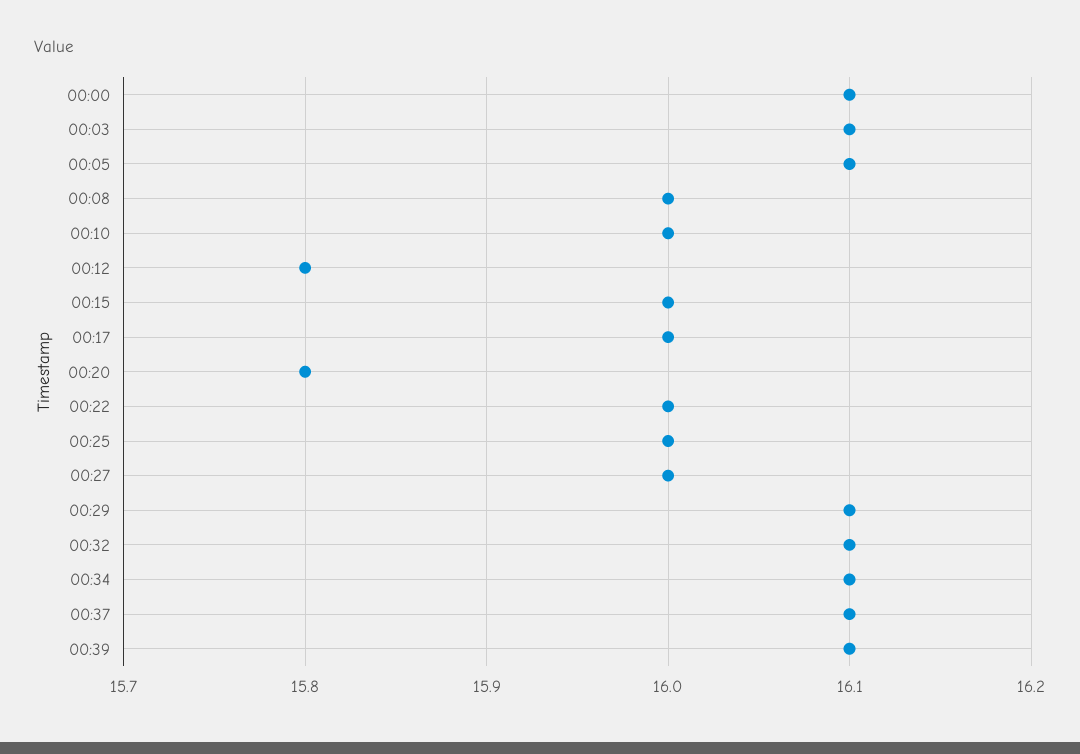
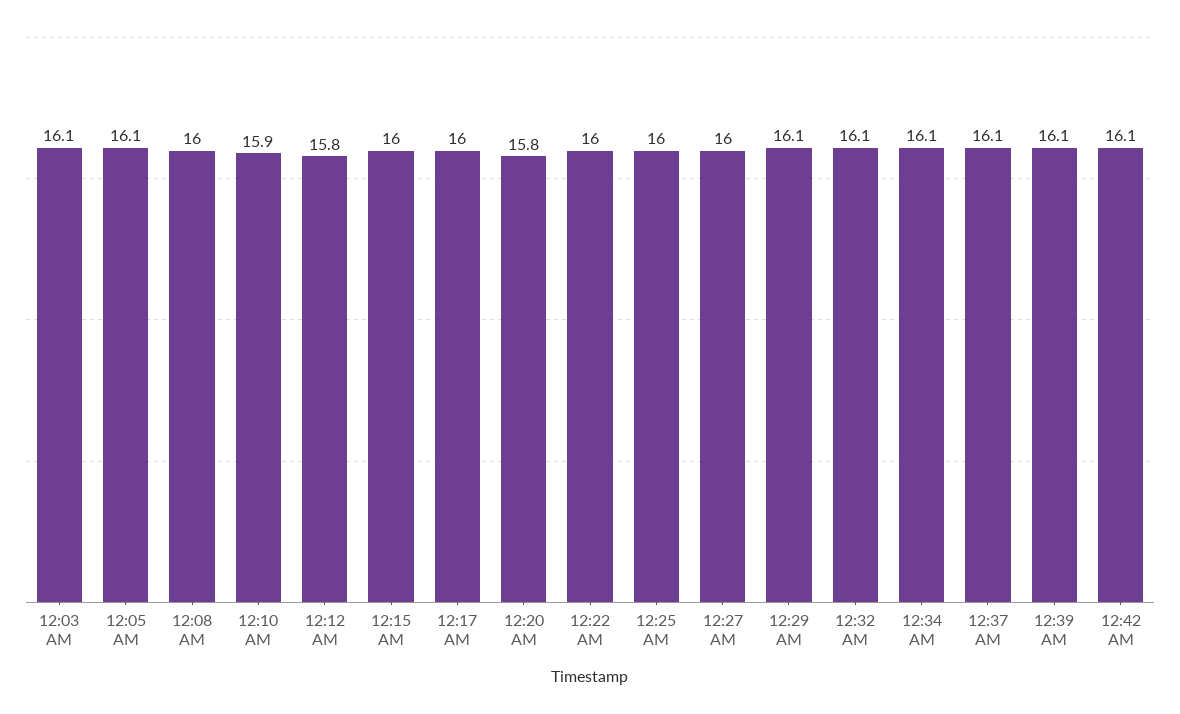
00:00: 16.1 -> none
00:10: 16 -> 15.9
12:42 AM: none -> 16.1

